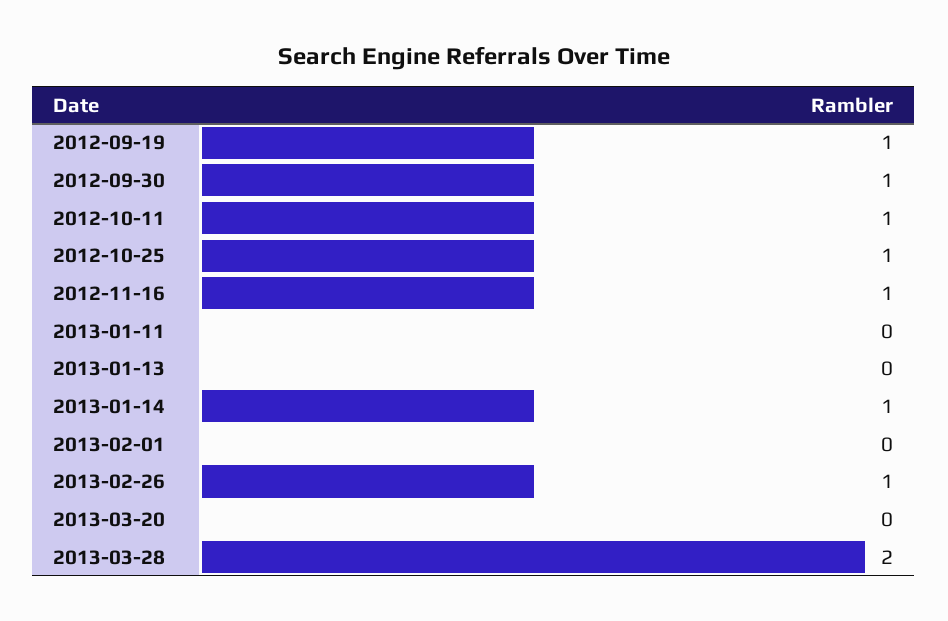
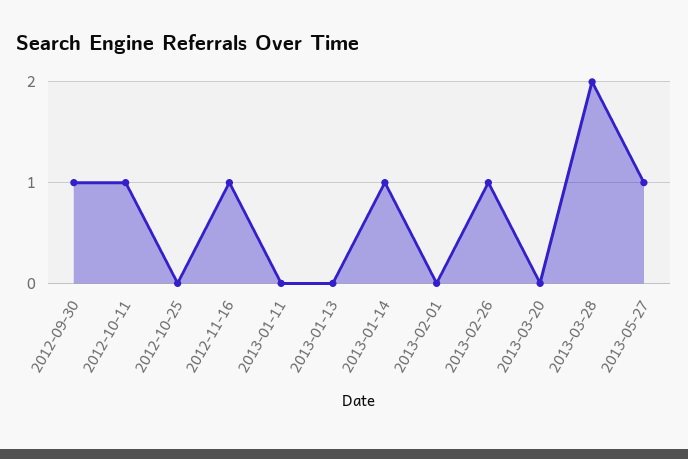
2012-09-19: 1 -> none
2012-10-25: 1 -> 0
2013-05-27: none -> 1

